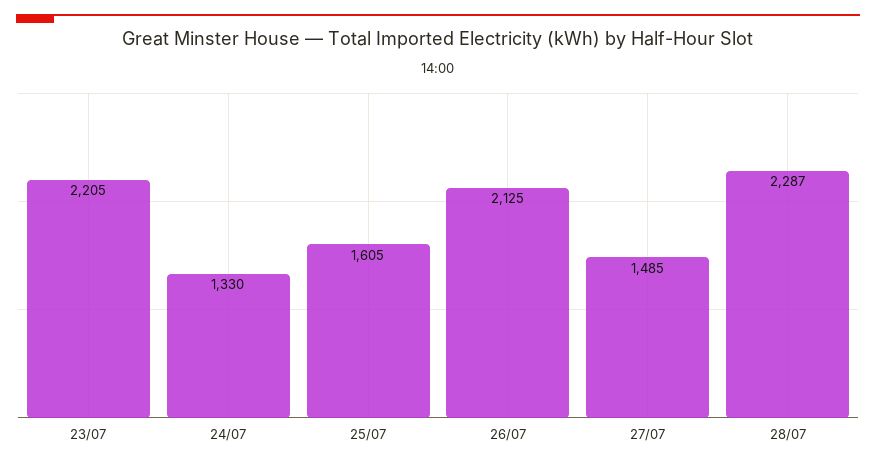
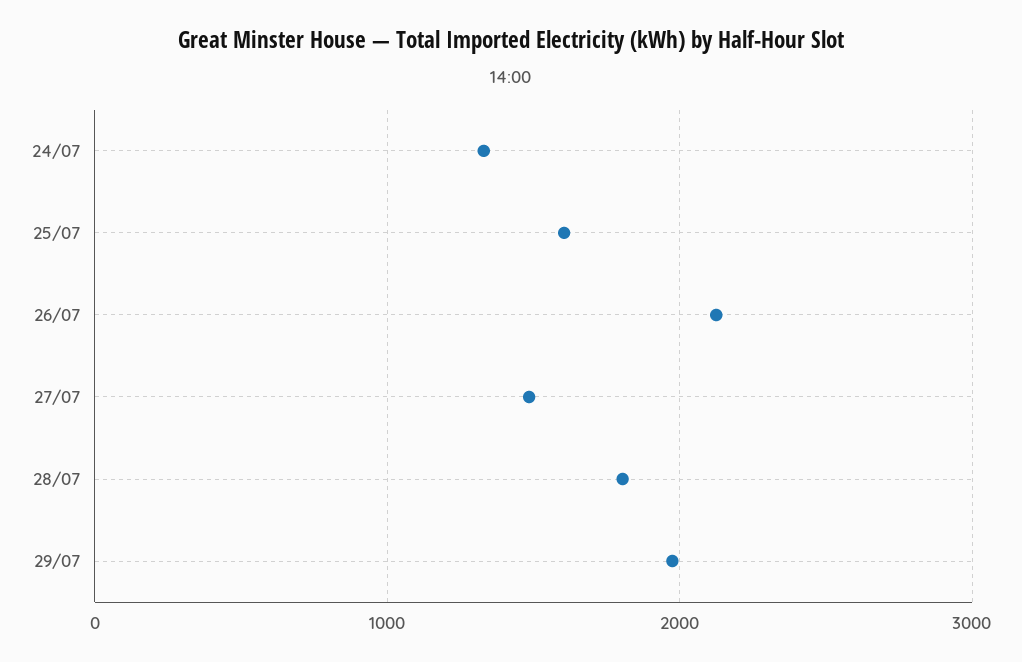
23/07: 2205 -> none
28/07: 2287 -> 1800
29/07: none -> 2000

